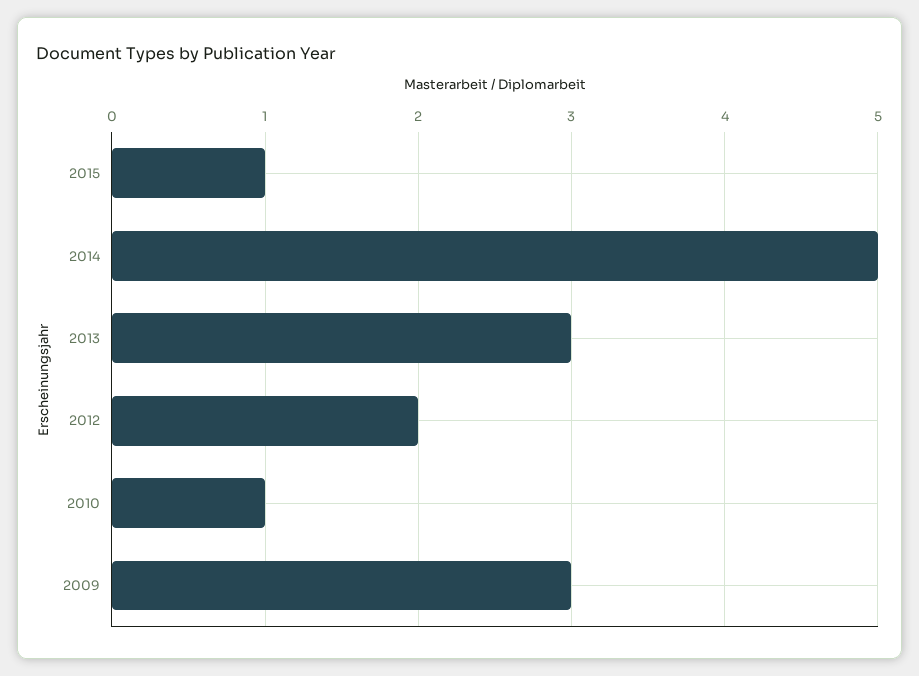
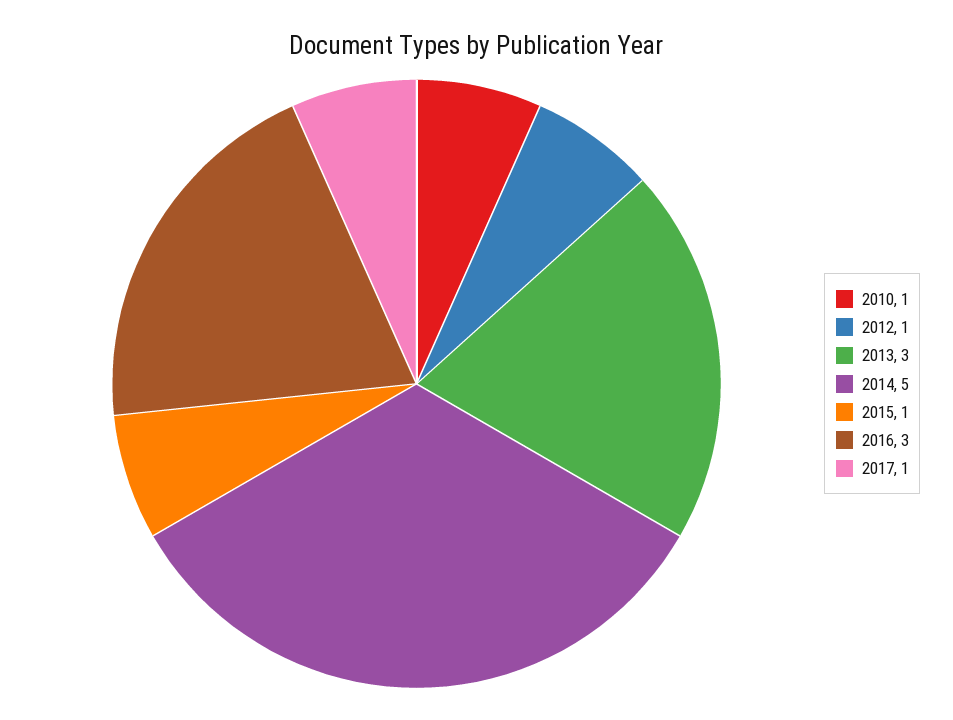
2012: 2 -> 1
2009: 3 -> none
2016: none -> 3
2017: none -> 1

